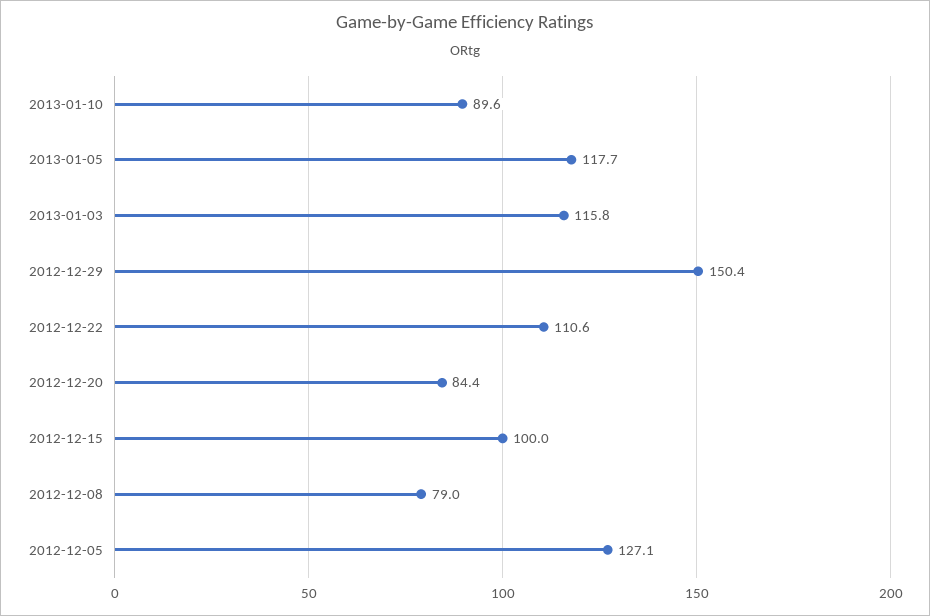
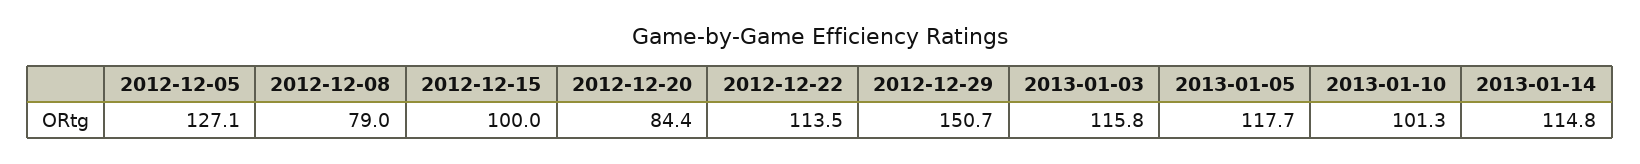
2013-01-10: 89.6 -> 101.3
2012-12-29: 150.4 -> 150.7
2012-12-22: 110.6 -> 113.5
2013-01-14: none -> 114.8

